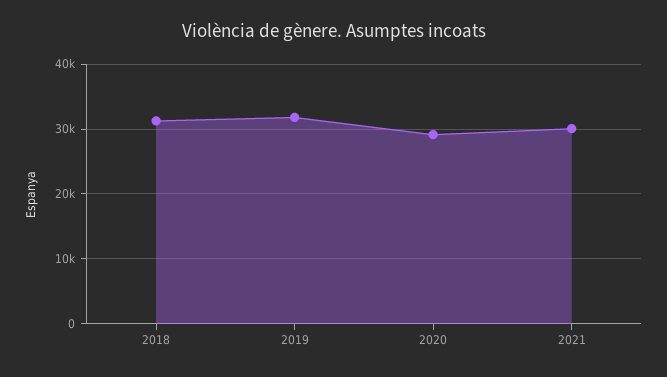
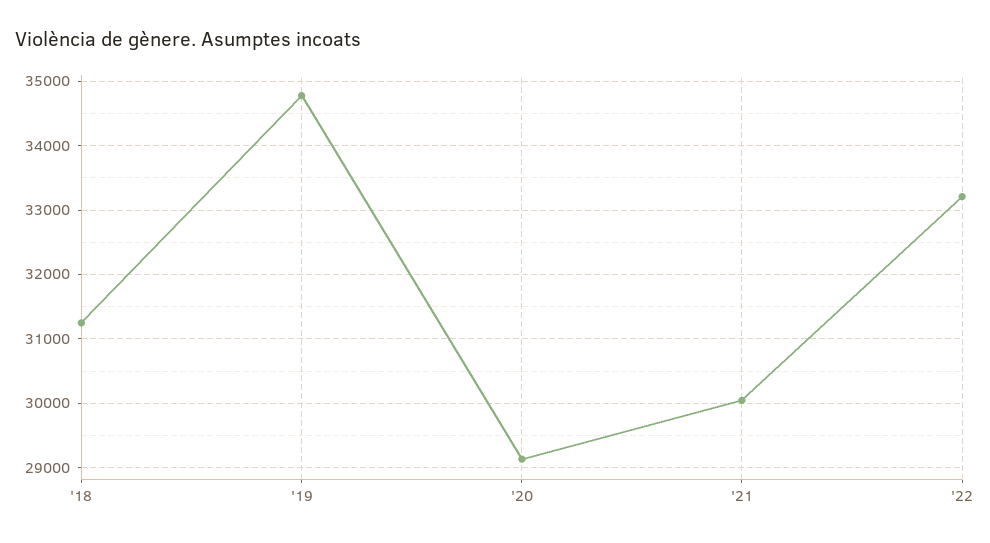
2019: 32000 -> 34800
'22: none -> 33200

